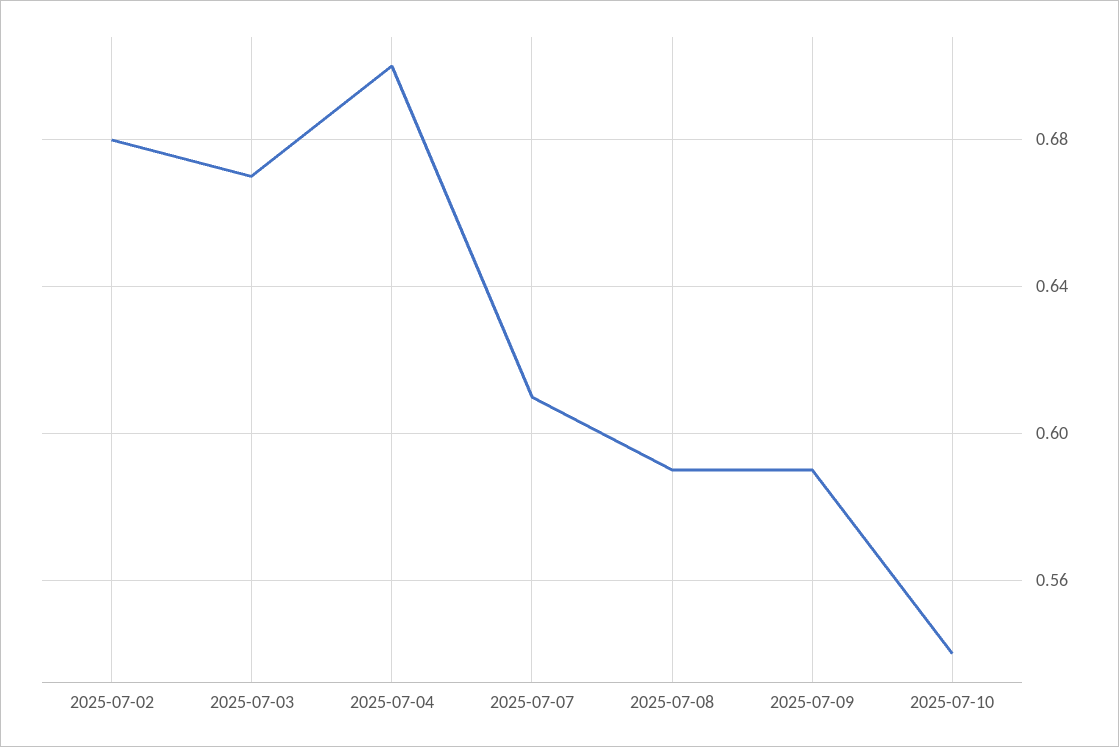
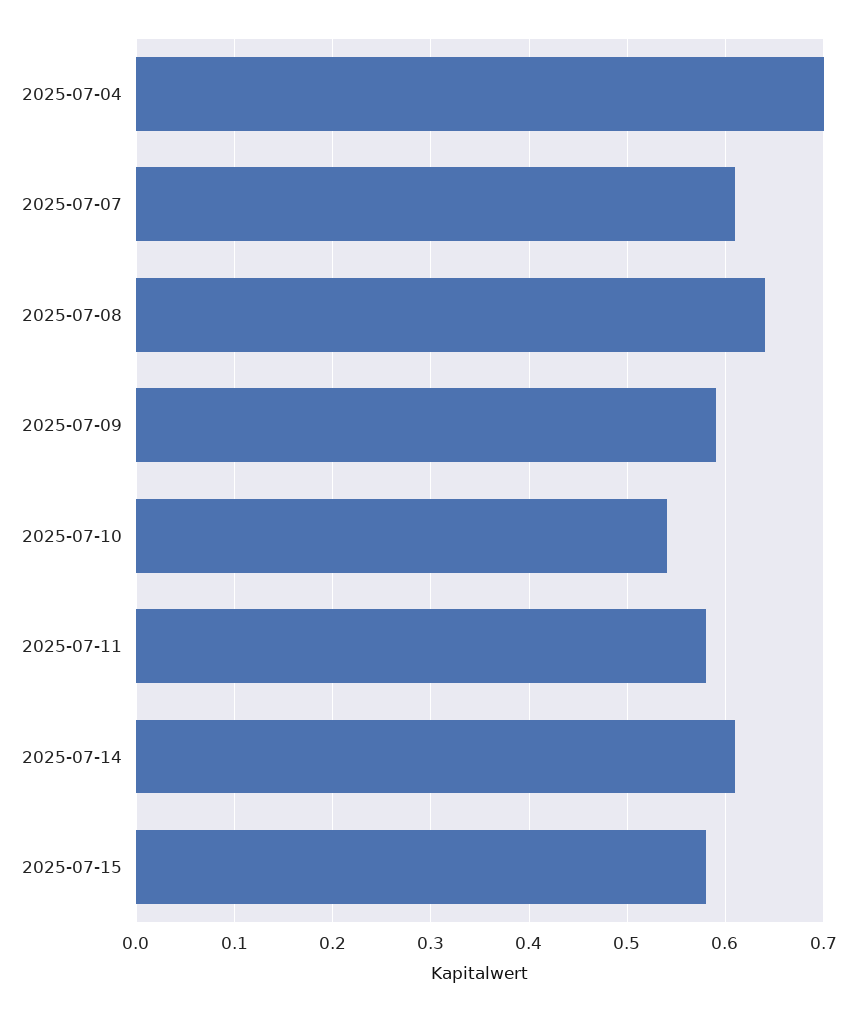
2025-07-02: 0.68 -> none
2025-07-03: 0.67 -> none
2025-07-08: 0.59 -> 0.64
2025-07-11: none -> 0.58
2025-07-14: none -> 0.61
2025-07-15: none -> 0.58

